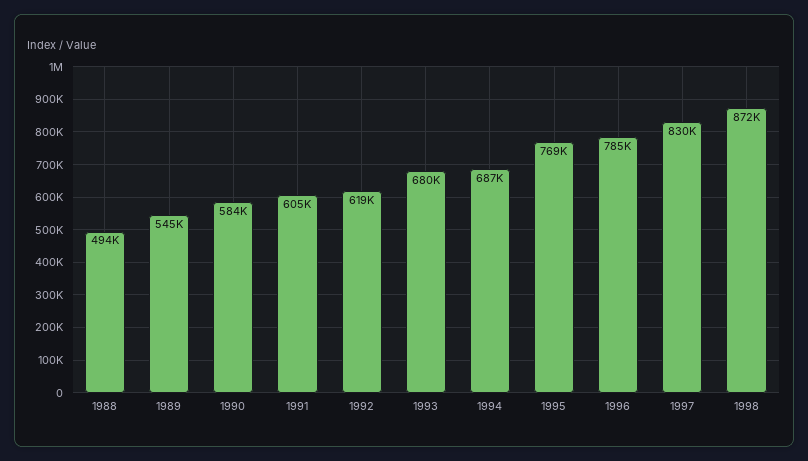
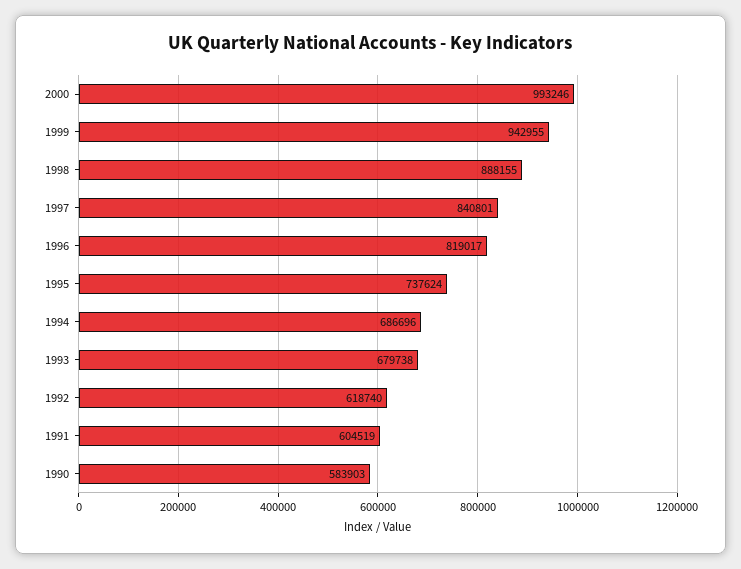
1988: 494000 -> none
1989: 545000 -> none
1995: 769000 -> 737624
1996: 785000 -> 819017
1997: 830000 -> 840801
1998: 872000 -> 888155
2000: none -> 993246
1999: none -> 942955

